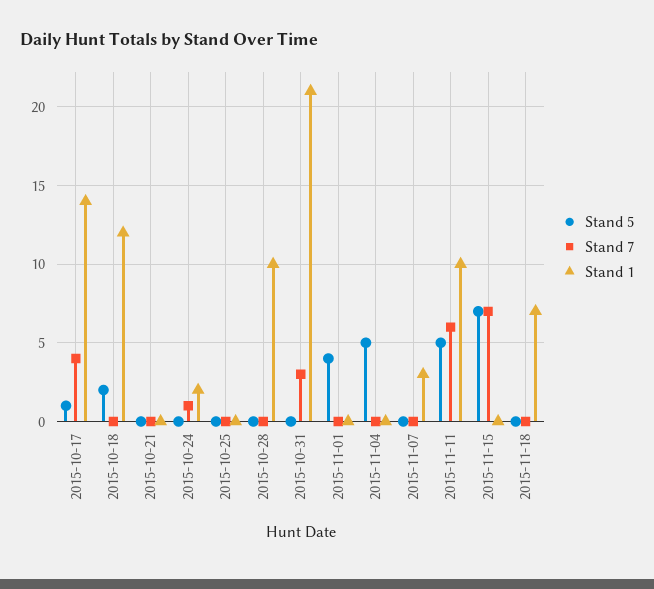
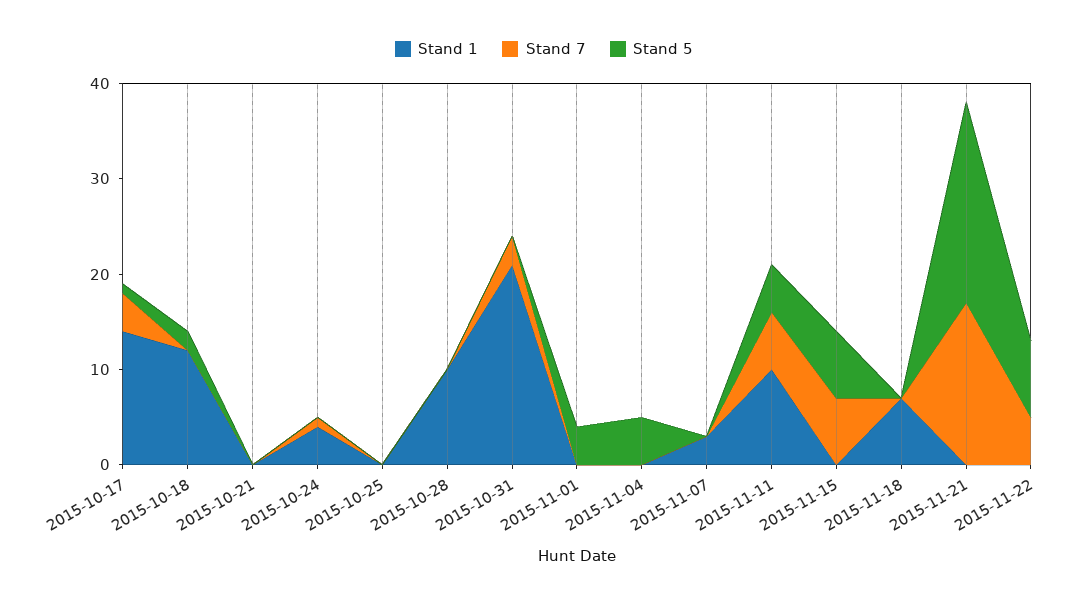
Stand 1, 2015-10-24: 2 -> 4
Stand 1, 2015-11-21: none -> 0
Stand 7, 2015-11-21: none -> 17
Stand 5, 2015-11-21: none -> 21
Stand 1, 2015-11-22: none -> 0
Stand 7, 2015-11-22: none -> 5
Stand 5, 2015-11-22: none -> 8

